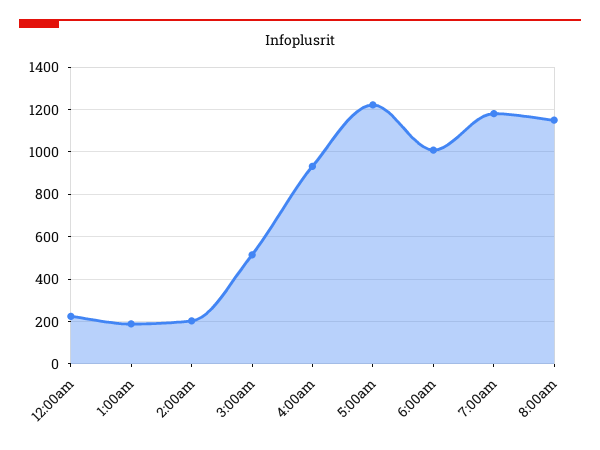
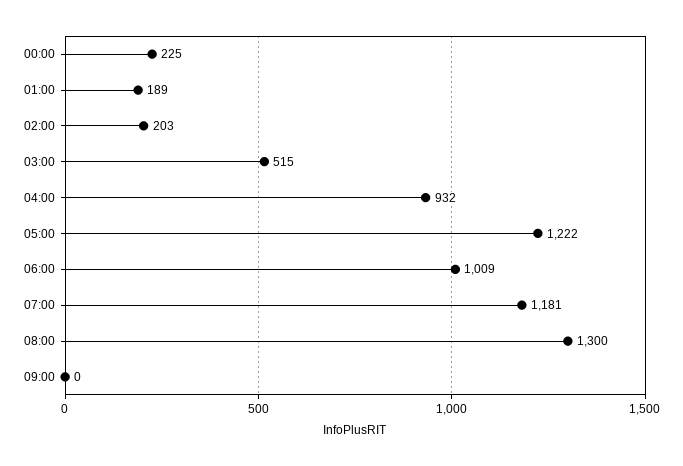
8:00am: 1150 -> 1300
09:00: none -> 0

